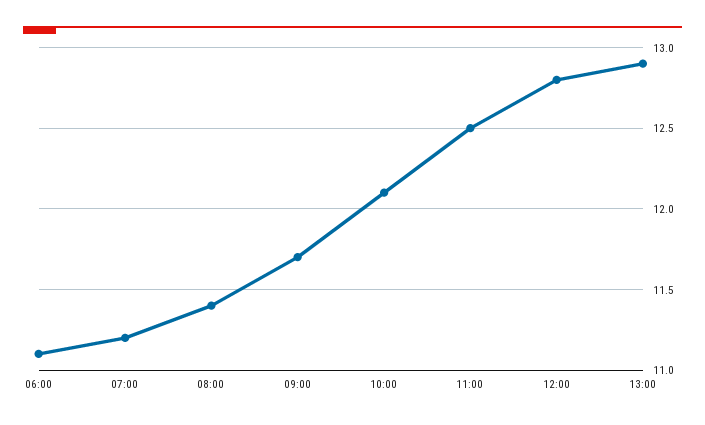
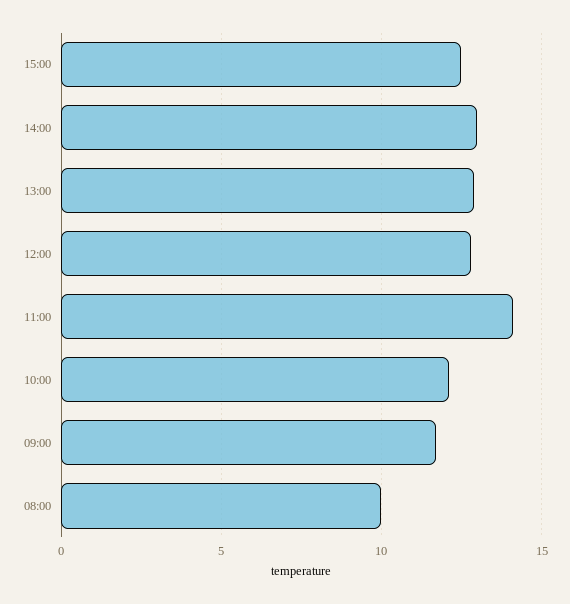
06:00: 11.1 -> none
07:00: 11.2 -> none
08:00: 11.4 -> 10
11:00: 12.5 -> 14
15:00: none -> 12.5
14:00: none -> 13

